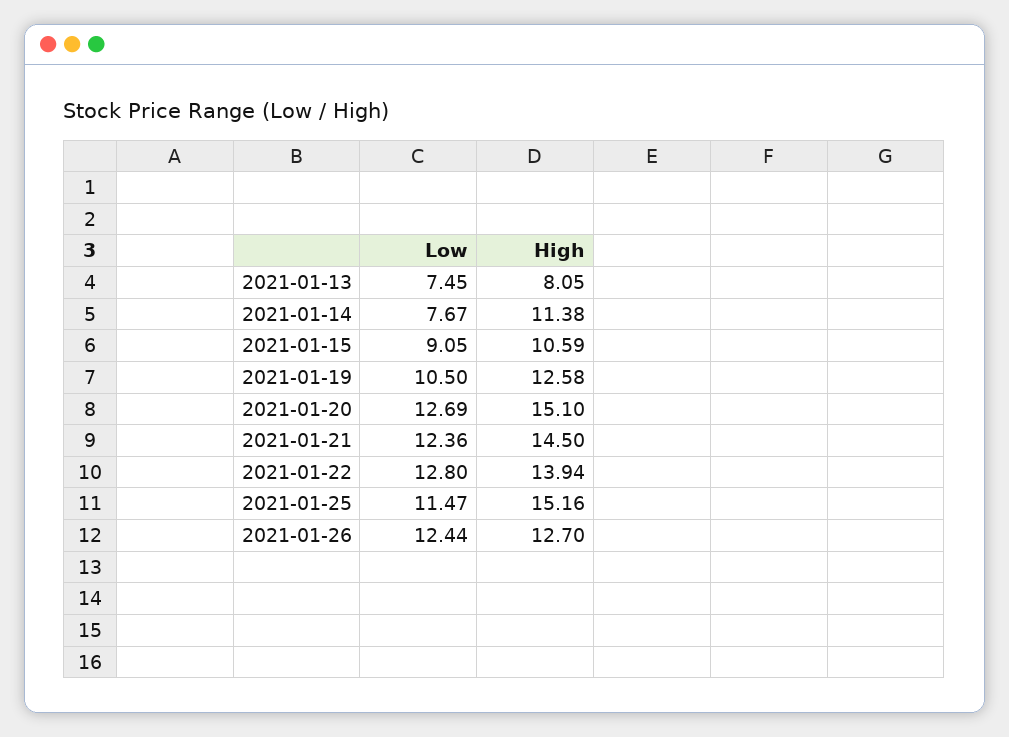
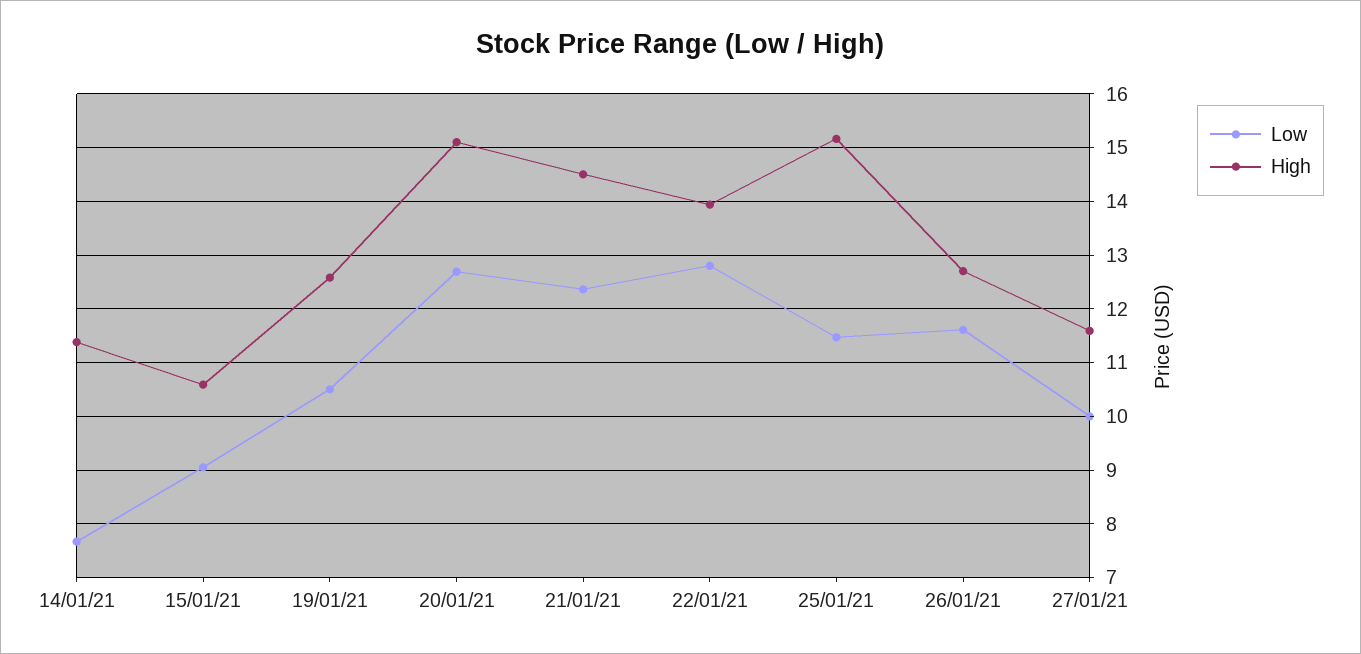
Low, 2021-01-13: 7.45 -> none
High, 2021-01-13: 8.05 -> none
Low, 2021-01-26: 12.44 -> 11.6
Low, 27/01/21: none -> 10
High, 27/01/21: none -> 11.6

